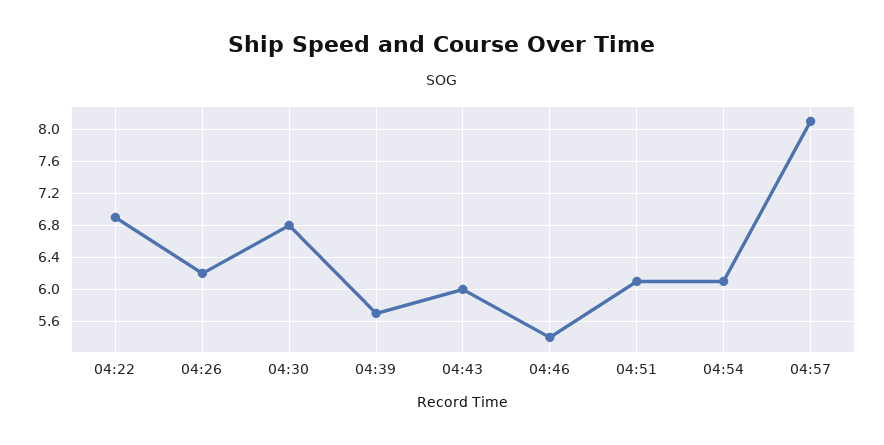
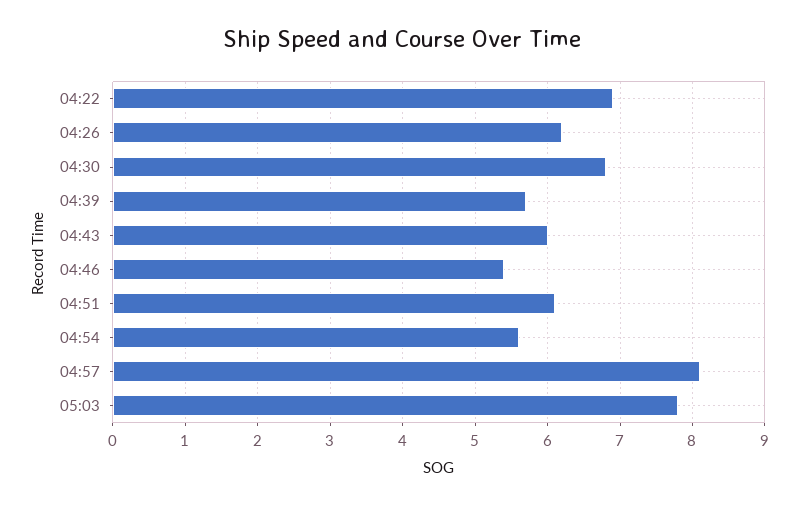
04:54: 6.1 -> 5.6
05:03: none -> 7.8

